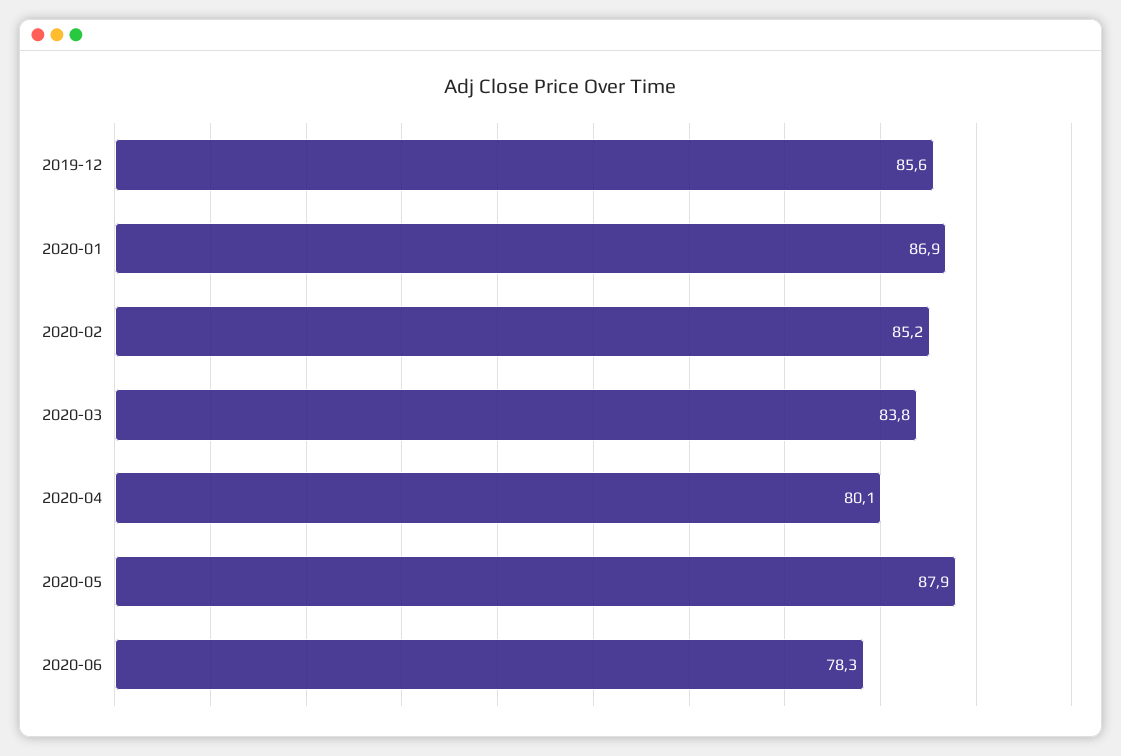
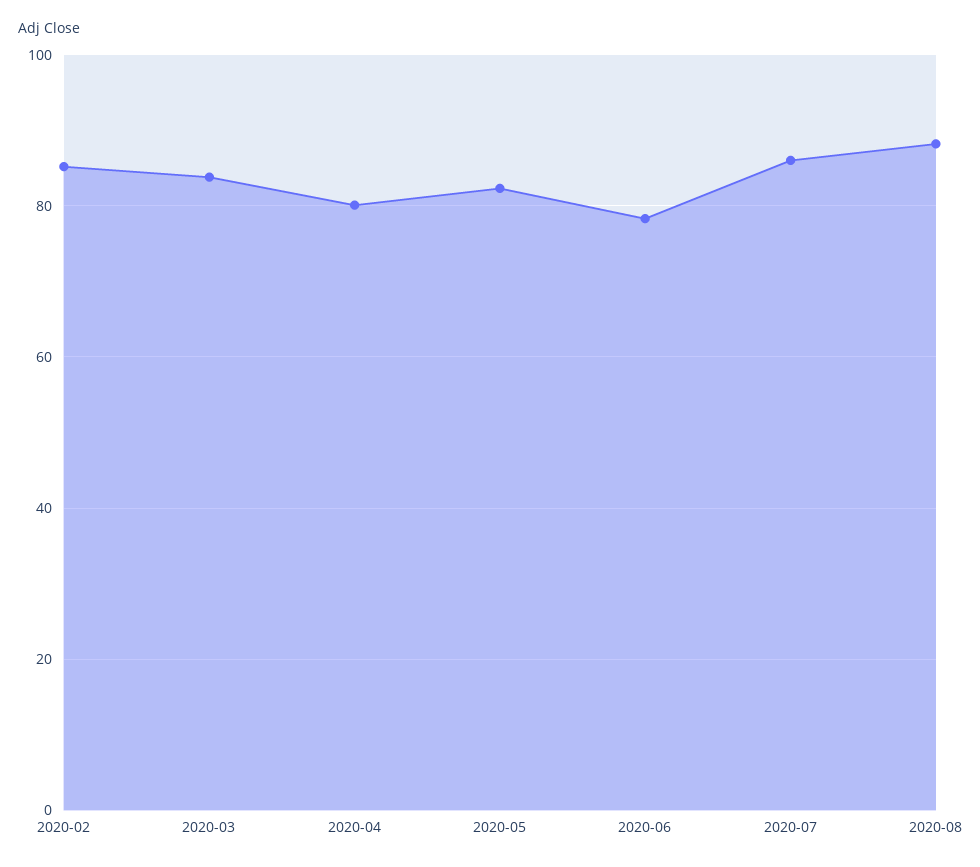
2019-12: 85.6 -> none
2020-01: 86.9 -> none
2020-05: 87.9 -> 82
2020-07: none -> 86
2020-08: none -> 88

